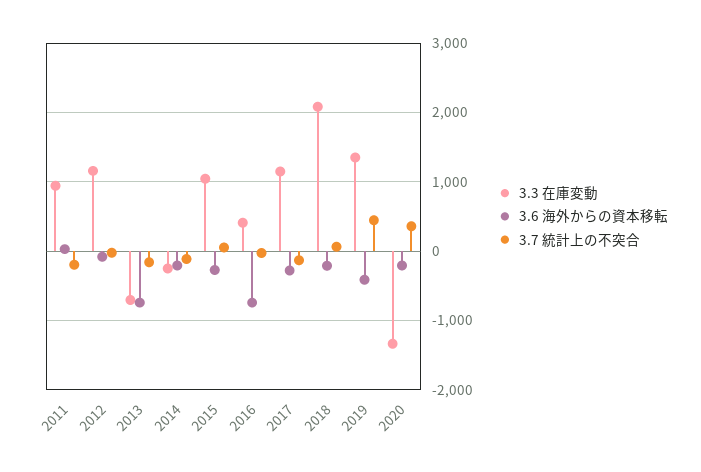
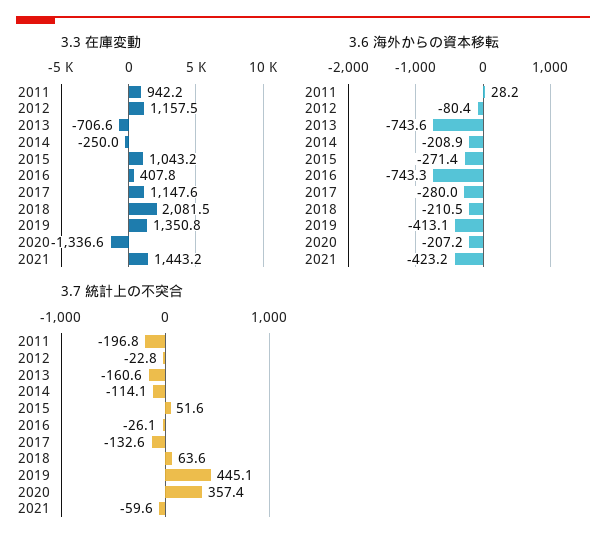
3.3 在庫変動, 2021: none -> 1443.2
3.6 海外からの資本移転, 2021: none -> -423.2
3.7 統計上の不突合, 2021: none -> -59.6

